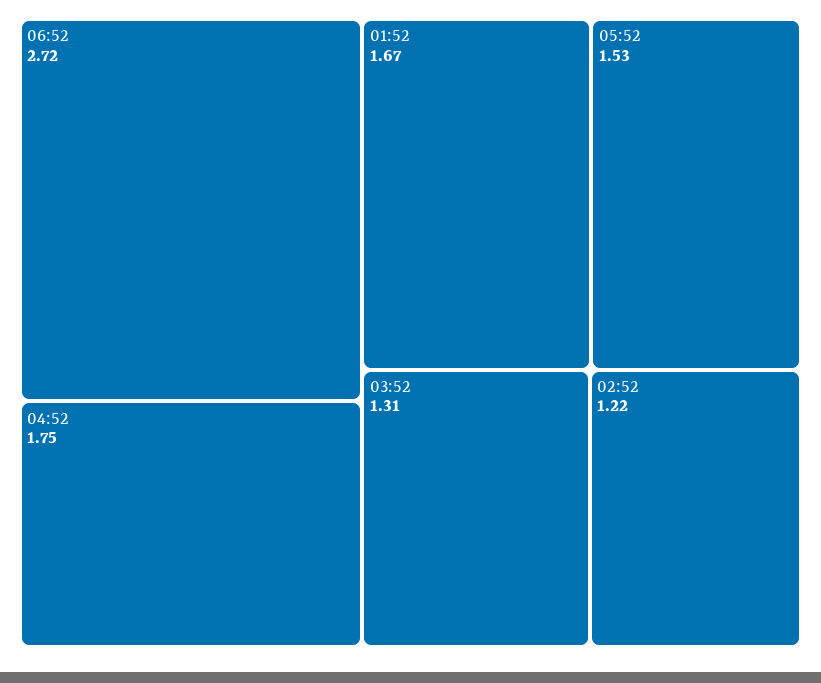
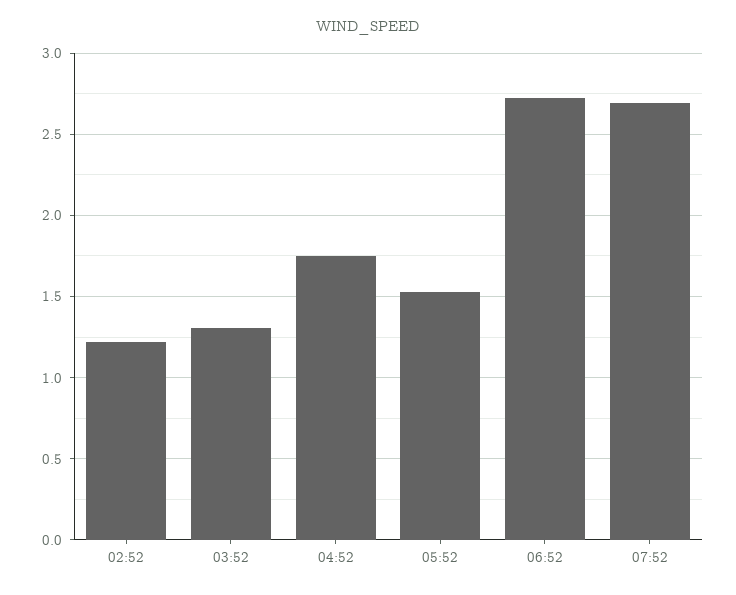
01:52: 1.67 -> none
07:52: none -> 2.7

